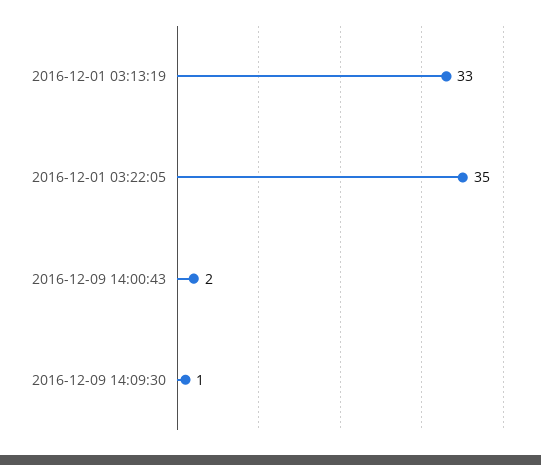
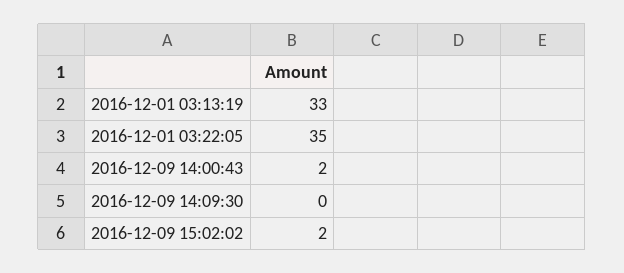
2016-12-09 14:09:30: 1 -> 0
2016-12-09 15:02:02: none -> 2

